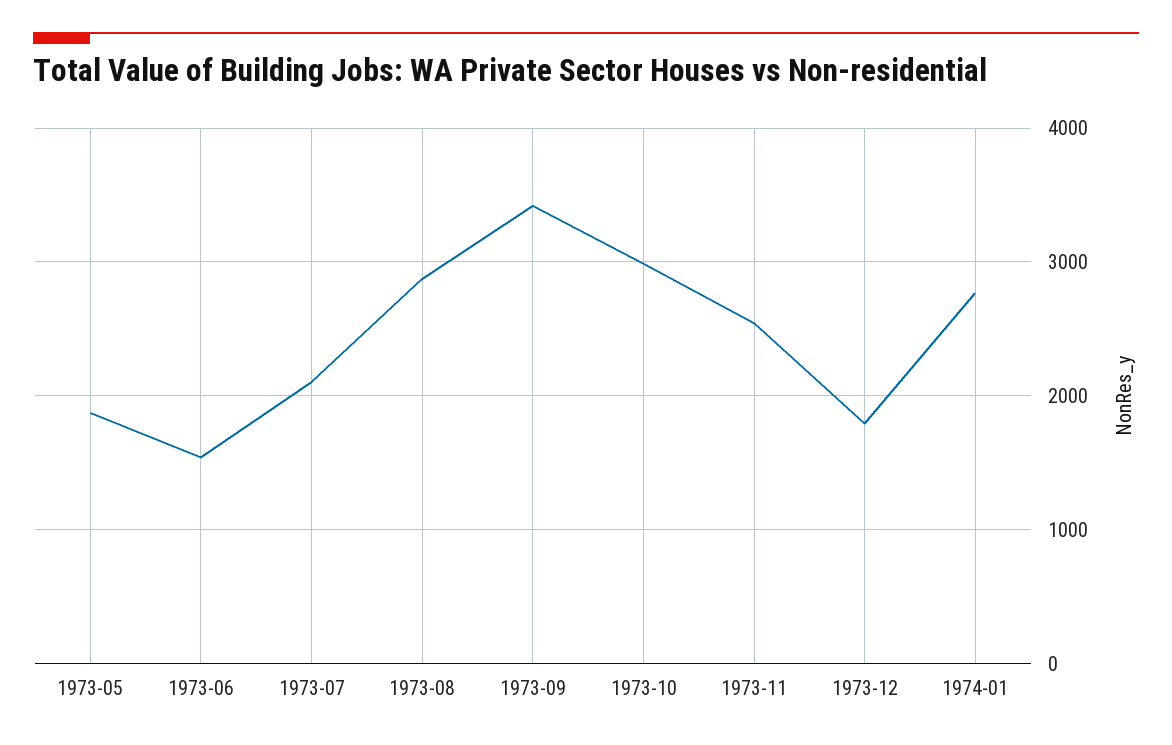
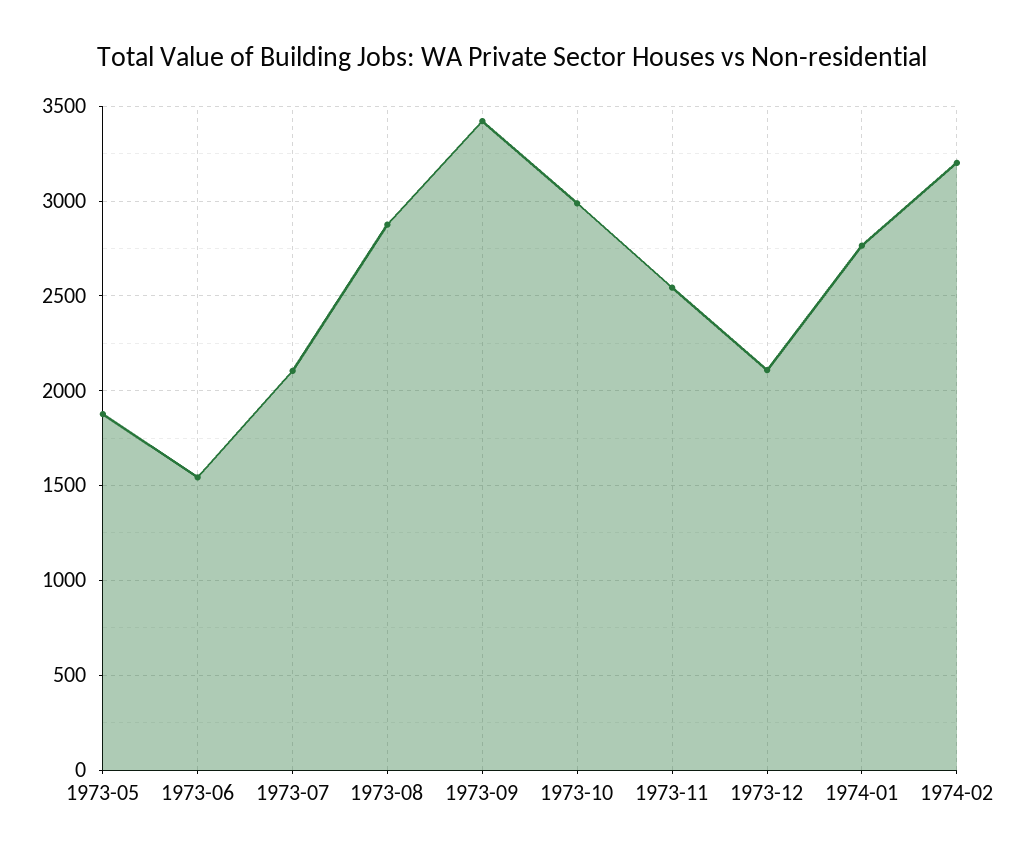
1973-12: 1800 -> 2100
1974-02: none -> 3200

